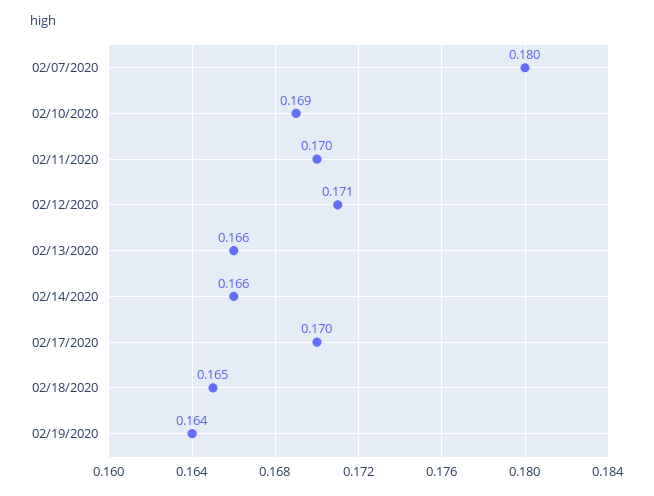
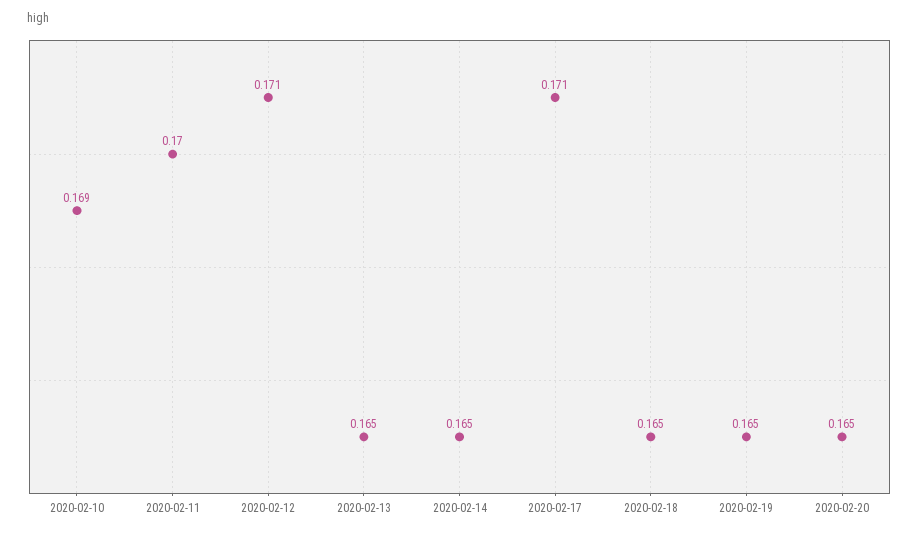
02/07/2020: 0.18 -> none
02/13/2020: 0.166 -> 0.165
02/14/2020: 0.166 -> 0.165
02/17/2020: 0.17 -> 0.171
02/19/2020: 0.164 -> 0.165
2020-02-20: none -> 0.165

